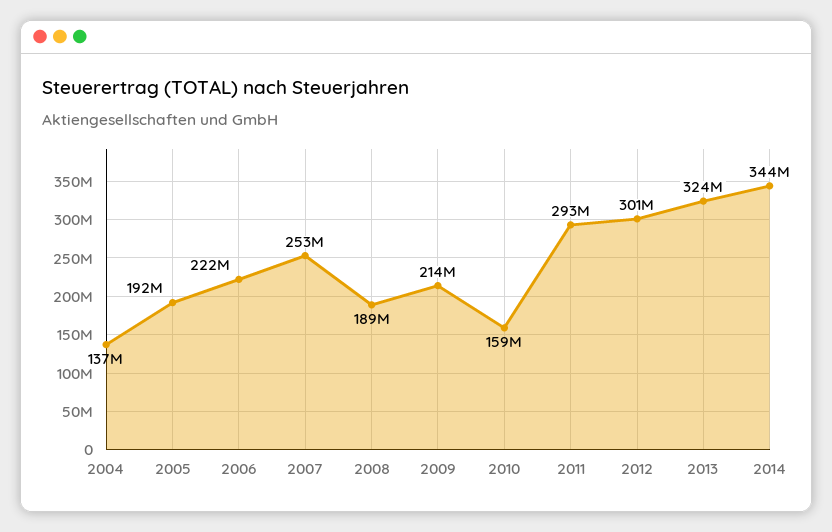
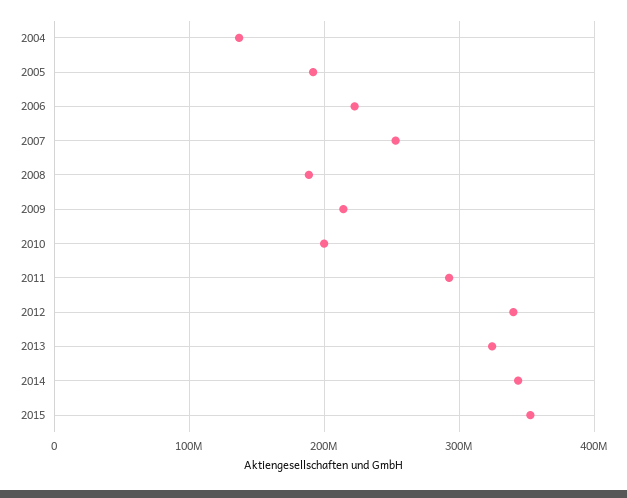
2010: 159000000 -> 200000000
2012: 301000000 -> 340000000
2015: none -> 350000000

